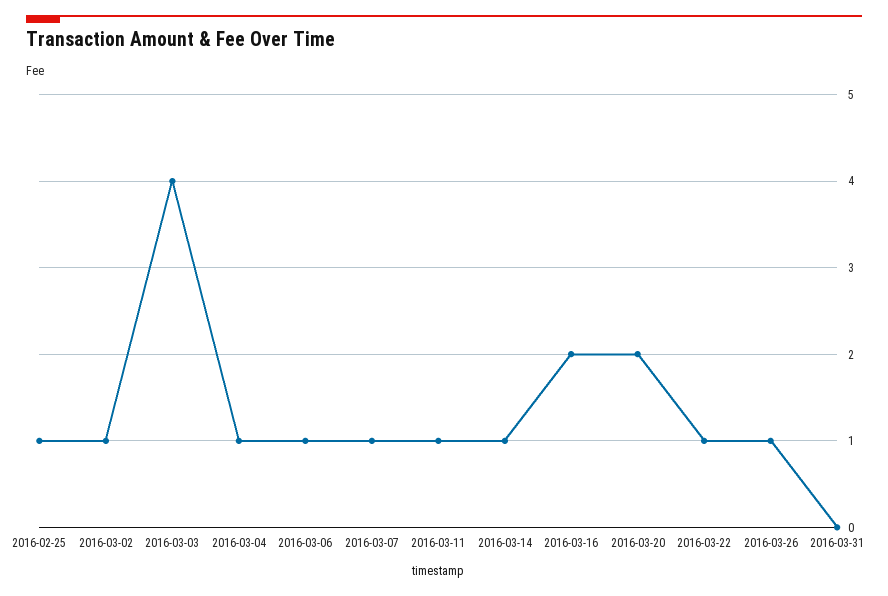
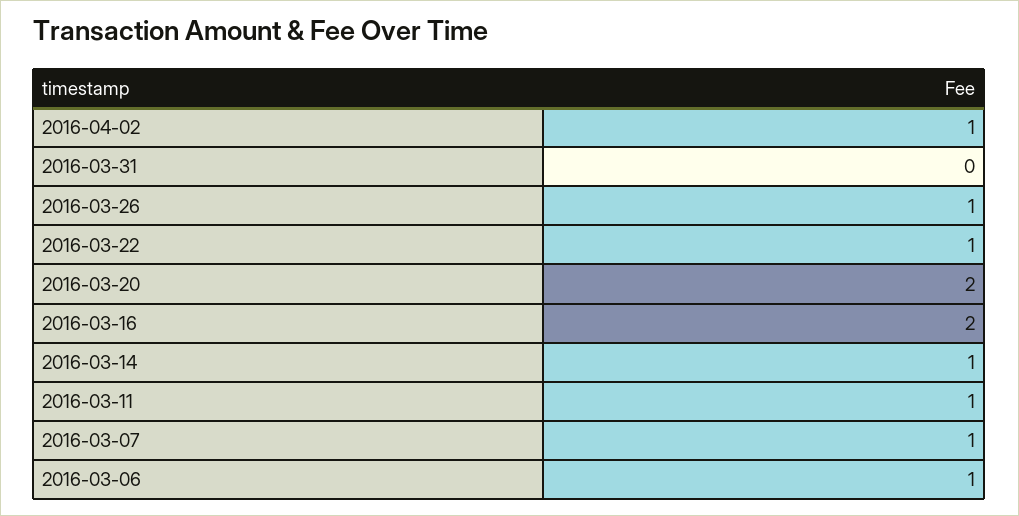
2016-02-25: 1 -> none
2016-03-02: 1 -> none
2016-03-03: 4 -> none
2016-03-04: 1 -> none
2016-04-02: none -> 1

